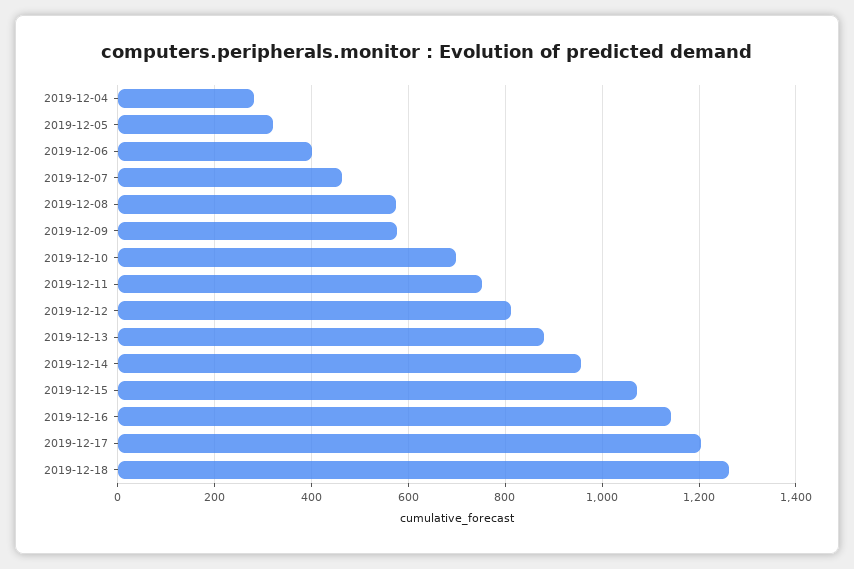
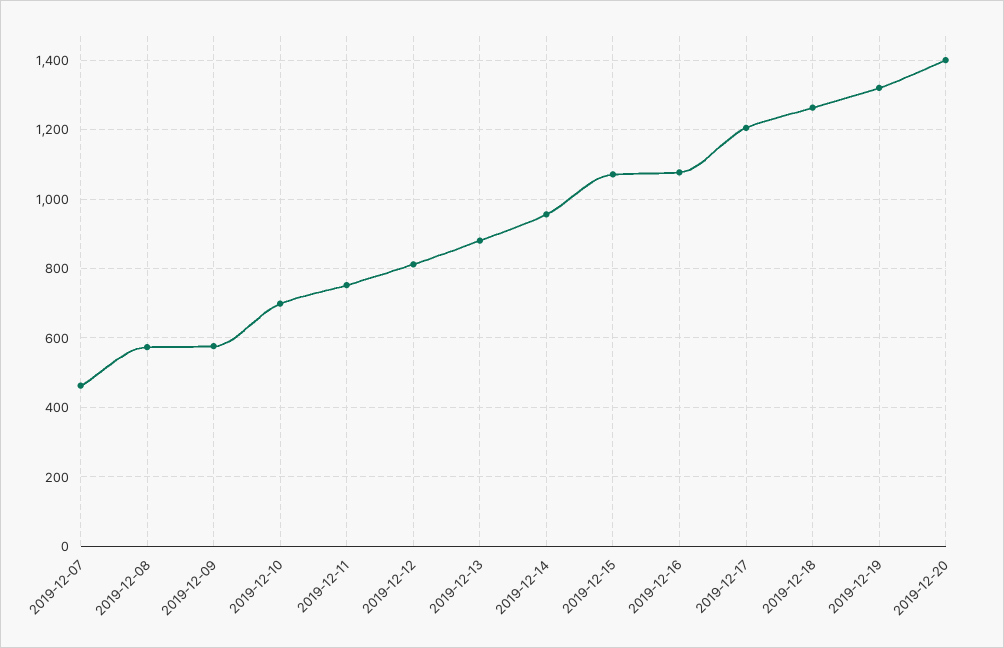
2019-12-04: 280 -> none
2019-12-05: 320 -> none
2019-12-06: 400 -> none
2019-12-16: 1140 -> 1080
2019-12-19: none -> 1320
2019-12-20: none -> 1400

